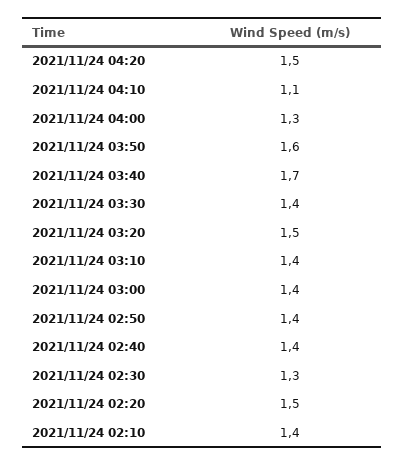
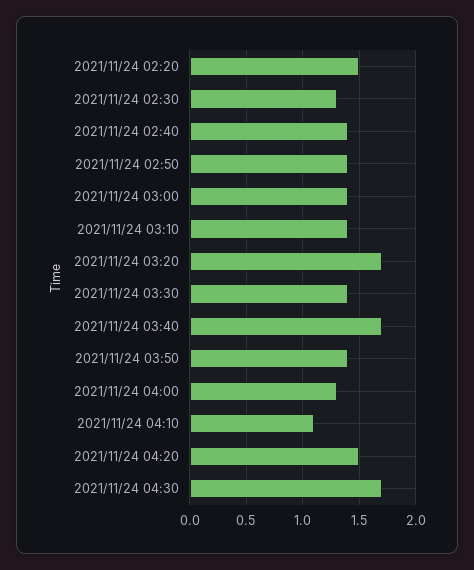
2021/11/24 03:50: 1.6 -> 1.4
2021/11/24 03:20: 1.5 -> 1.7
2021/11/24 02:10: 1.4 -> none
2021/11/24 04:30: none -> 1.7

